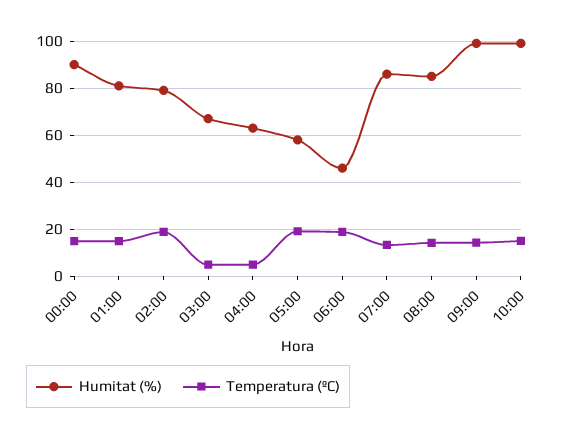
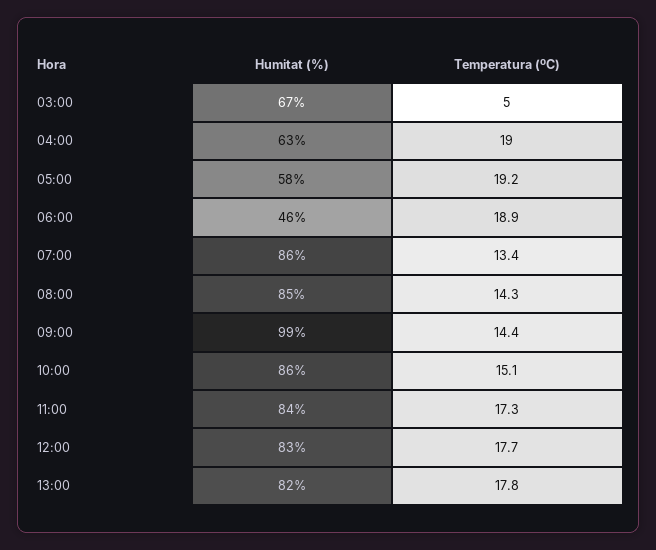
Humitat (%), 00:00: 90 -> none
Temperatura (ºC), 00:00: 15 -> none
Humitat (%), 01:00: 80 -> none
Temperatura (ºC), 01:00: 15 -> none
Humitat (%), 02:00: 80 -> none
Temperatura (ºC), 02:00: 20 -> none
Temperatura (ºC), 04:00: 5 -> 19
Humitat (%), 10:00: 100 -> 86
Humitat (%), 11:00: none -> 84
Temperatura (ºC), 11:00: none -> 17.3
Humitat (%), 12:00: none -> 83
Temperatura (ºC), 12:00: none -> 17.7
Humitat (%), 13:00: none -> 82
Temperatura (ºC), 13:00: none -> 17.8

